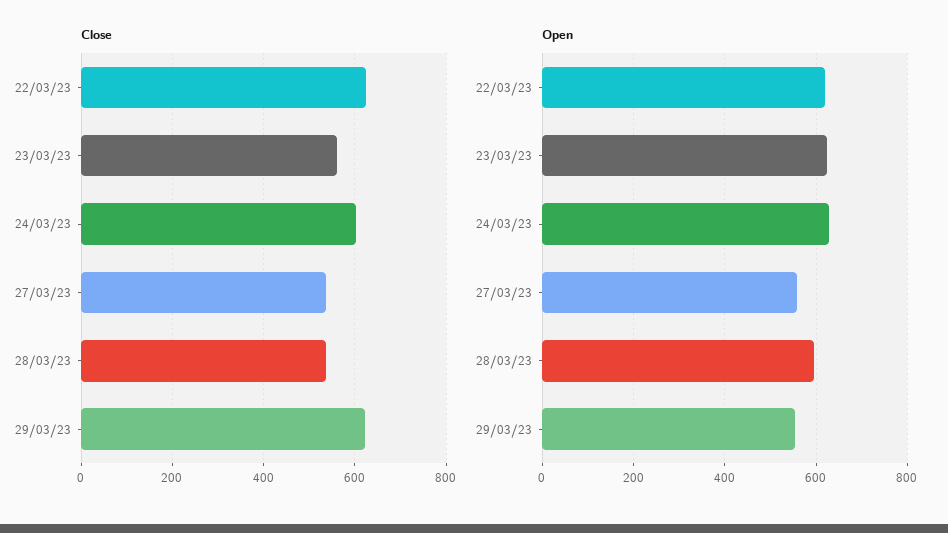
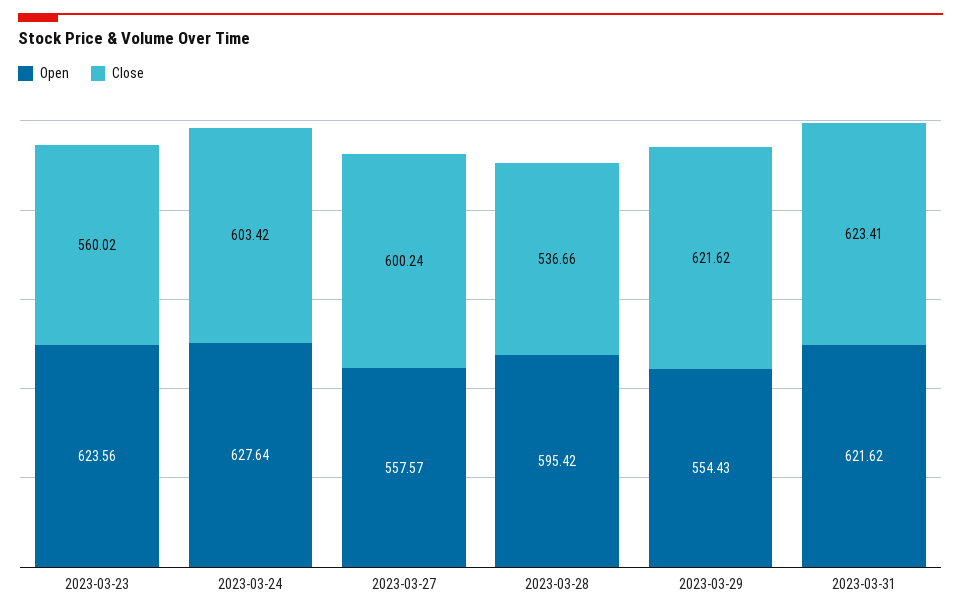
Close, 22/03/23: 620 -> none
Close, 27/03/23: 540 -> 600.24
Open, 22/03/23: 620 -> none
Open, 2023-03-31: none -> 621.62
Close, 2023-03-31: none -> 623.41

